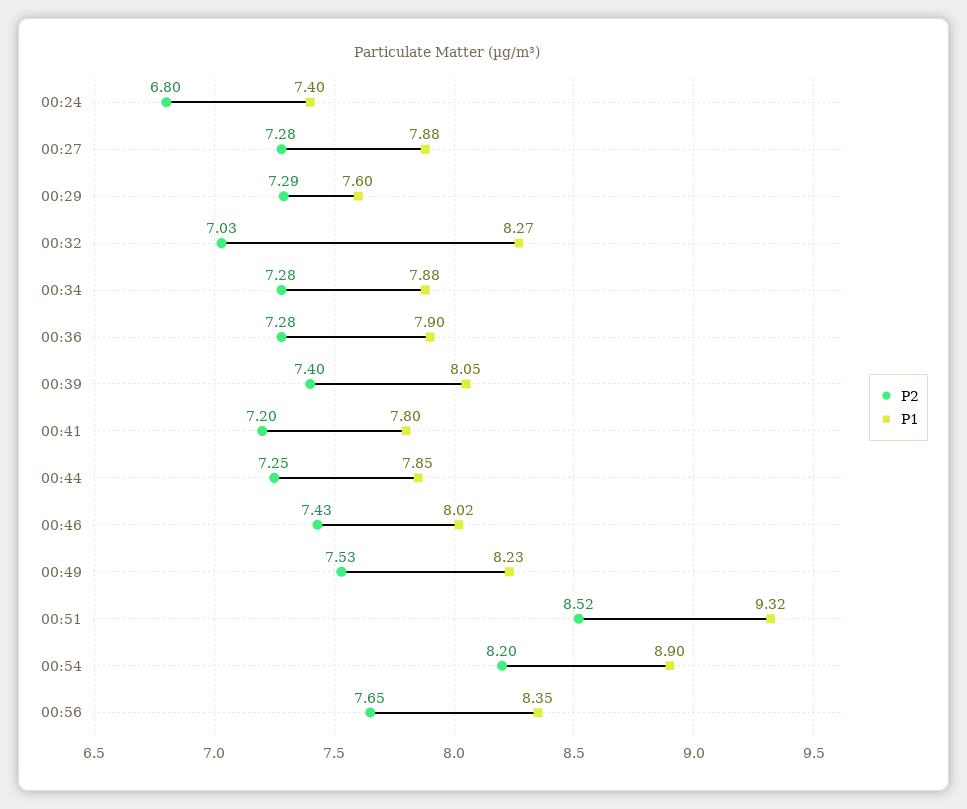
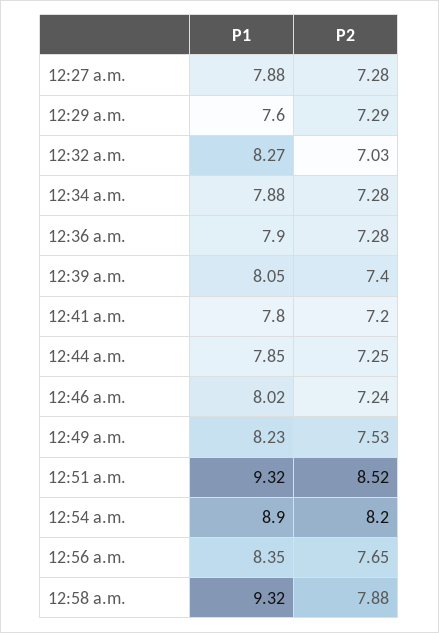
P2, 00:24: 6.8 -> none
P1, 00:24: 7.4 -> none
P2, 00:46: 7.43 -> 7.24
P1, 12:58 a.m.: none -> 9.32
P2, 12:58 a.m.: none -> 7.88

